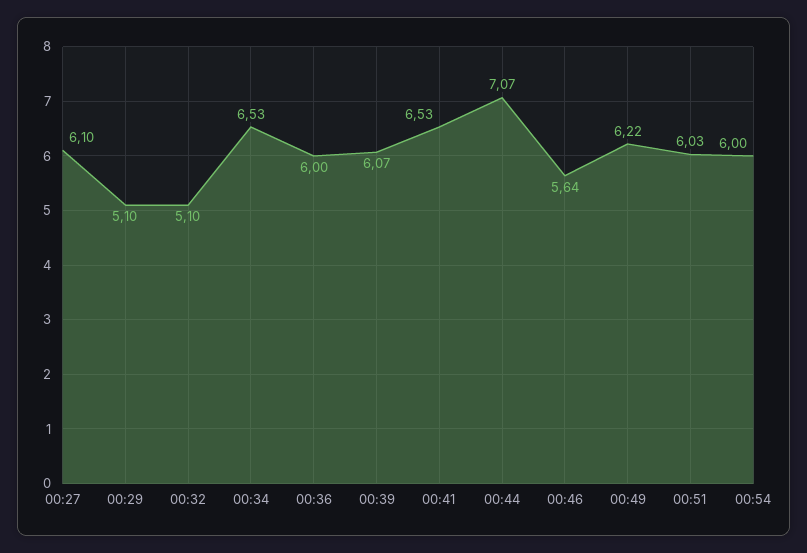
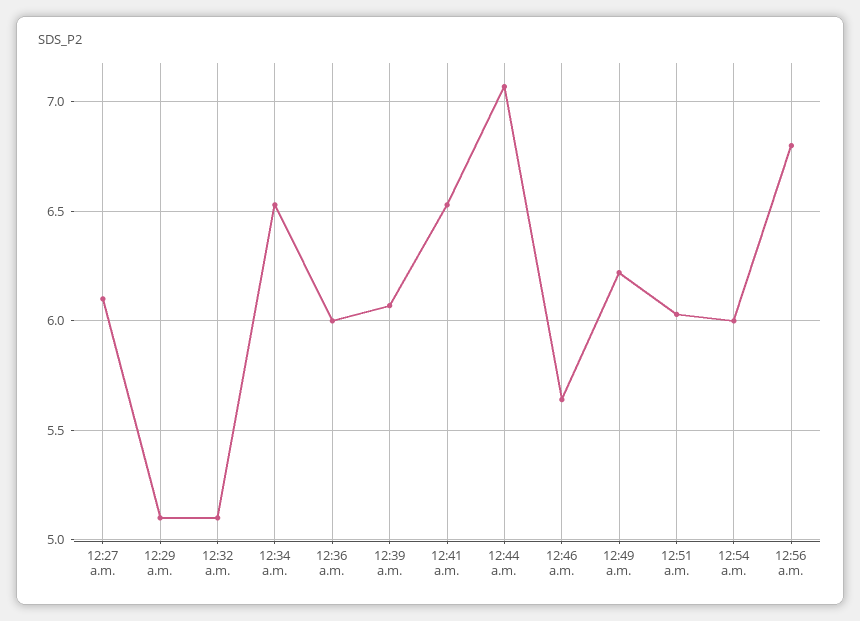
12:56 a.m.: none -> 6.8

